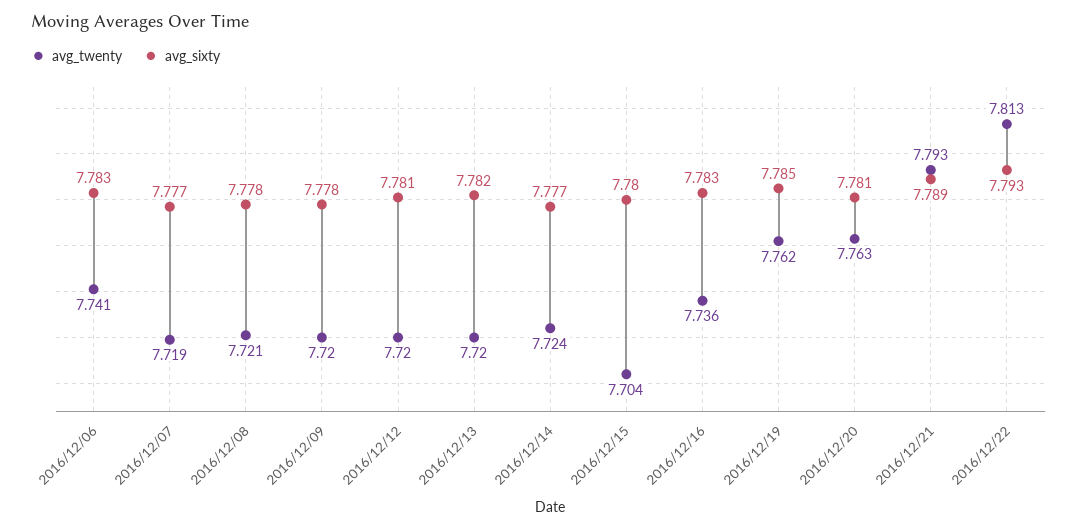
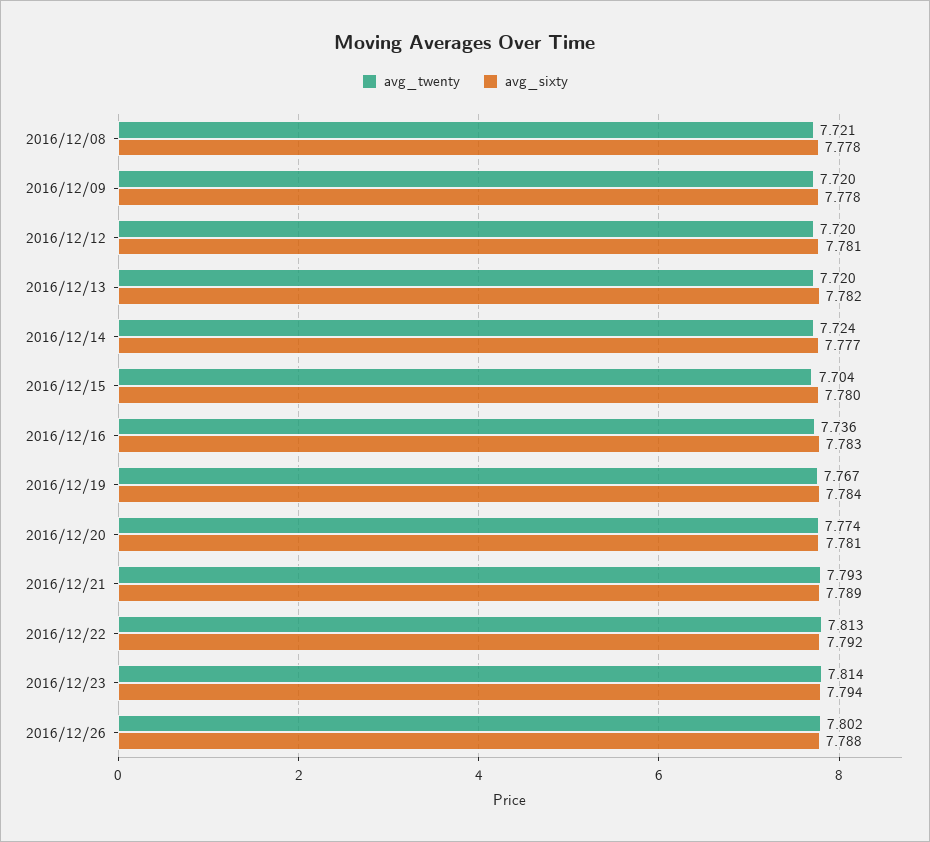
avg_twenty, 2016/12/06: 7.741 -> none
avg_sixty, 2016/12/06: 7.783 -> none
avg_twenty, 2016/12/07: 7.719 -> none
avg_sixty, 2016/12/07: 7.777 -> none
avg_twenty, 2016/12/19: 7.762 -> 7.767
avg_sixty, 2016/12/19: 7.785 -> 7.784
avg_twenty, 2016/12/20: 7.763 -> 7.774
avg_sixty, 2016/12/22: 7.793 -> 7.792
avg_twenty, 2016/12/23: none -> 7.814
avg_sixty, 2016/12/23: none -> 7.794
avg_twenty, 2016/12/26: none -> 7.802
avg_sixty, 2016/12/26: none -> 7.788

